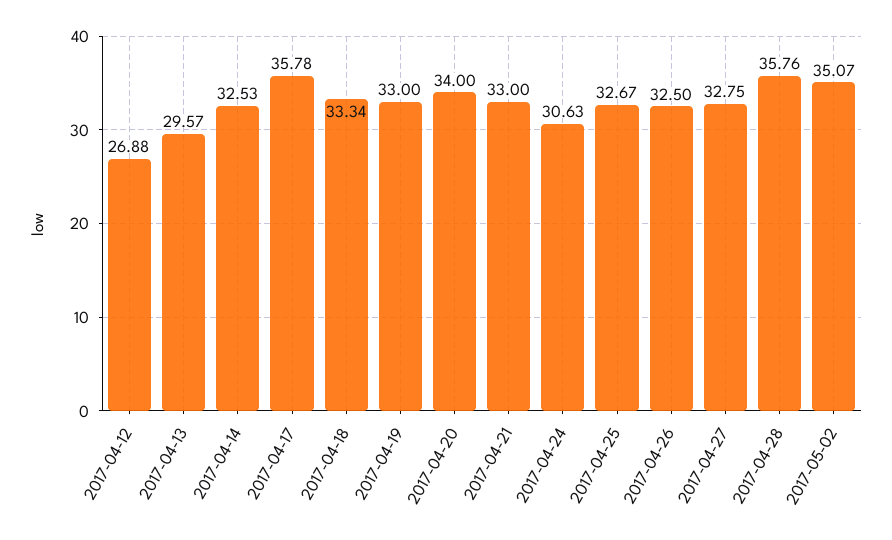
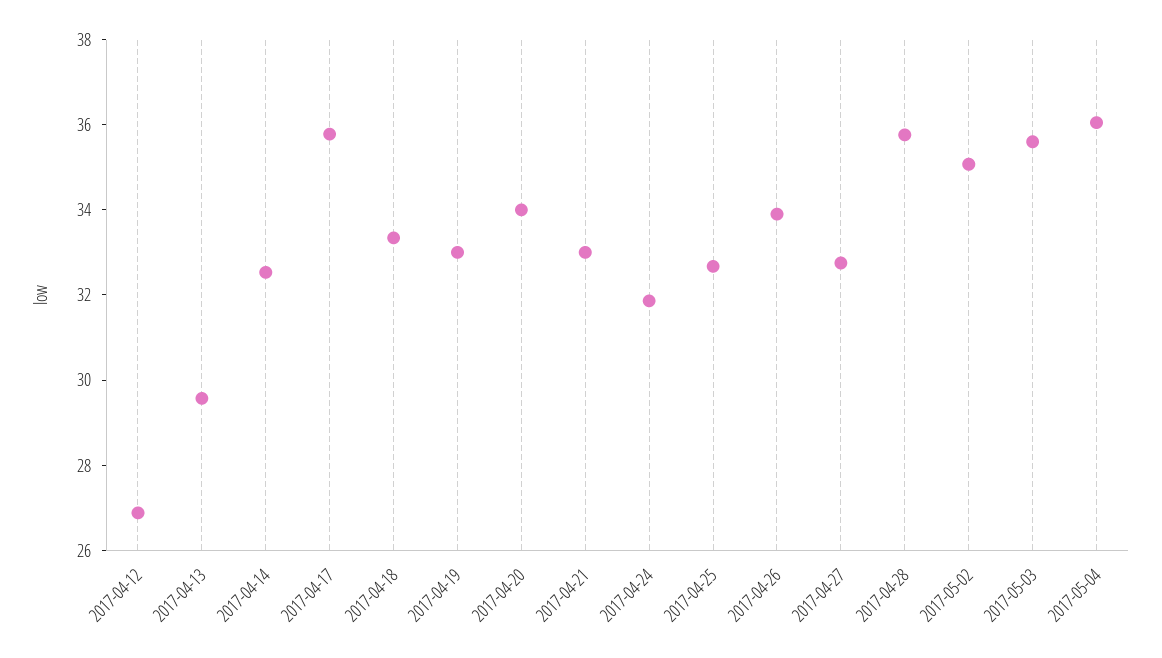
2017-04-24: 30.63 -> 32
2017-04-26: 32.5 -> 34
2017-05-03: none -> 35.5
2017-05-04: none -> 36

